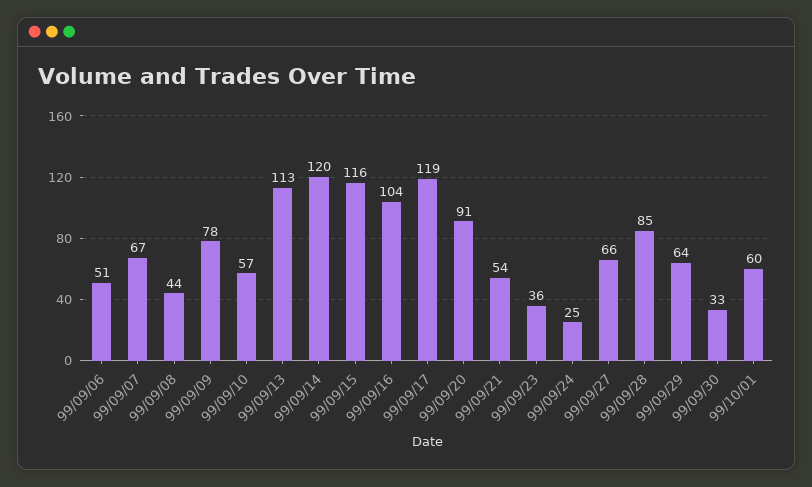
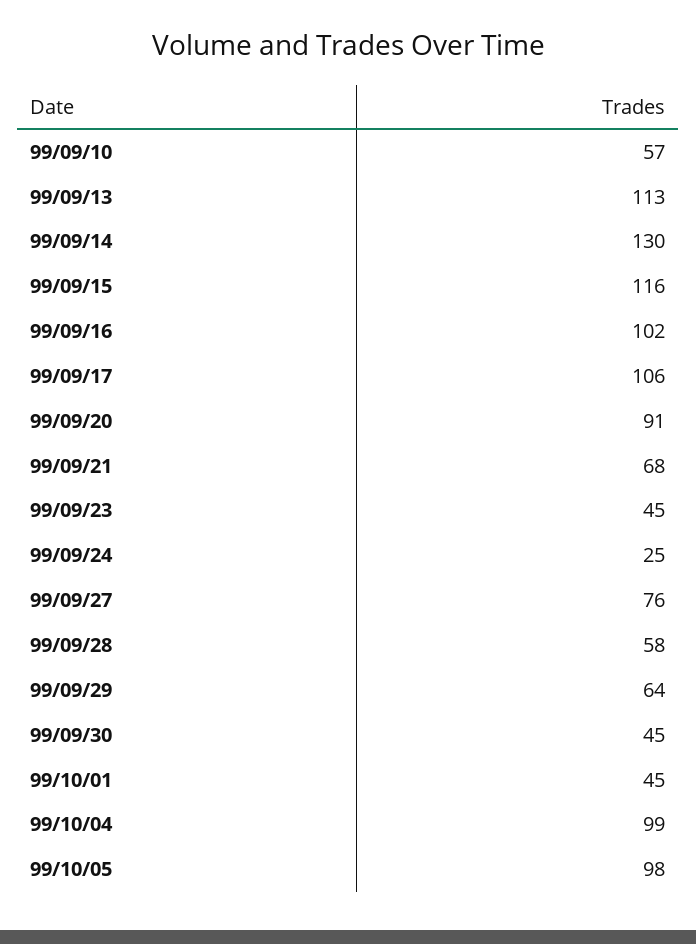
99/09/06: 51 -> none
99/09/07: 67 -> none
99/09/08: 44 -> none
99/09/09: 78 -> none
99/09/14: 120 -> 130
99/09/16: 104 -> 102
99/09/17: 119 -> 106
99/09/21: 54 -> 68
99/09/23: 36 -> 45
99/09/27: 66 -> 76
99/09/28: 85 -> 58
99/09/30: 33 -> 45
99/10/01: 60 -> 45
99/10/04: none -> 99
99/10/05: none -> 98

